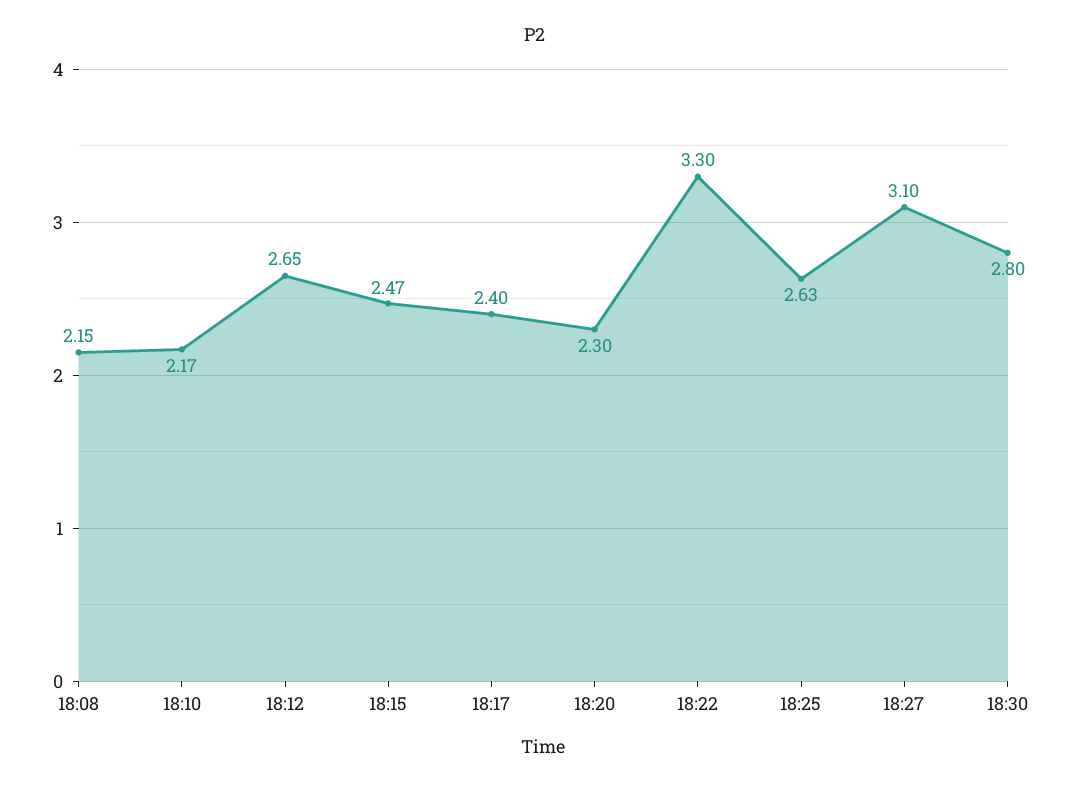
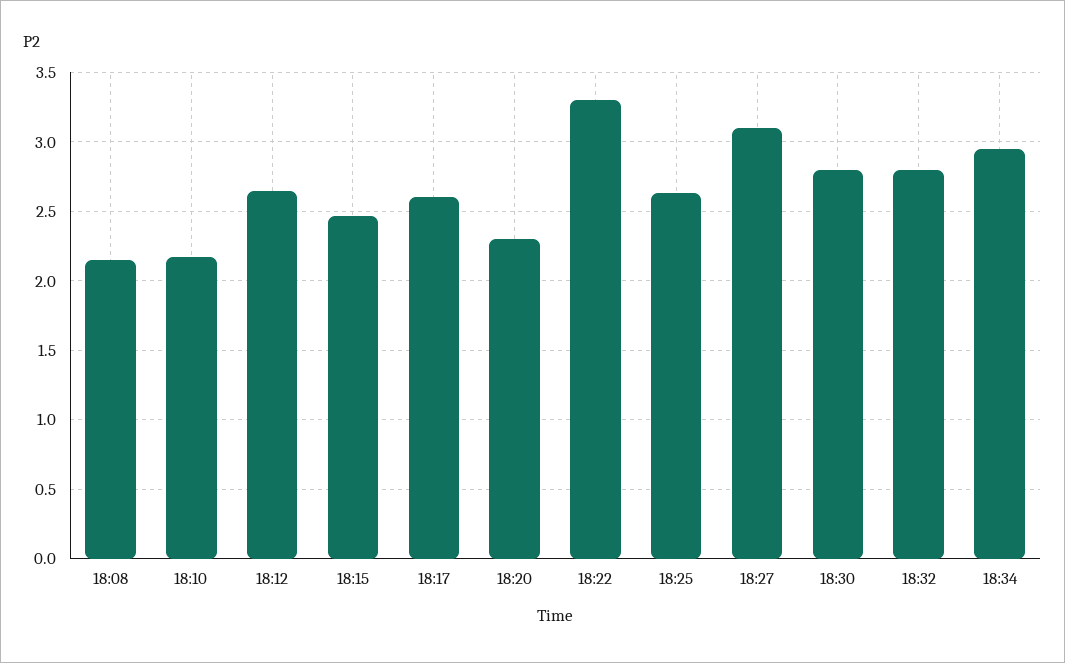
18:17: 2.4 -> 2.6
18:32: none -> 2.8
18:34: none -> 2.95

